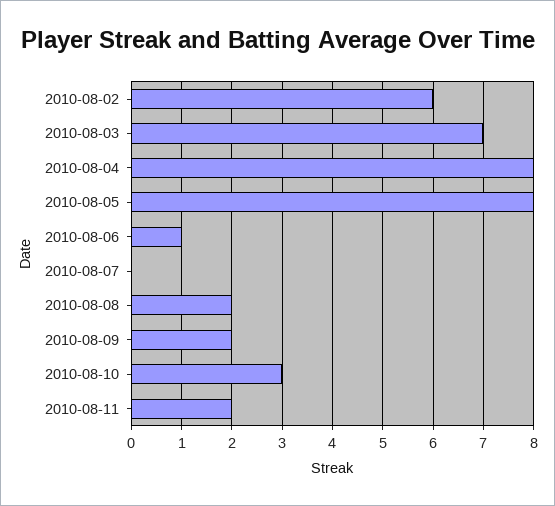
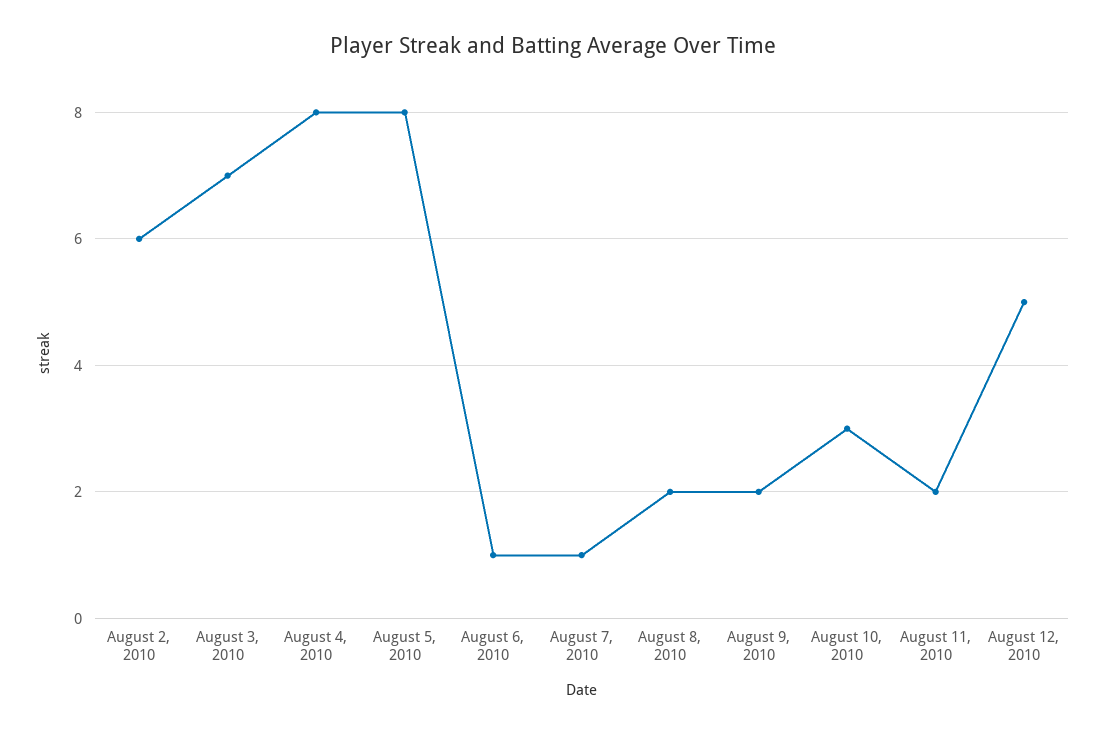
2010-08-07: 0 -> 1
August 12, 2010: none -> 5

